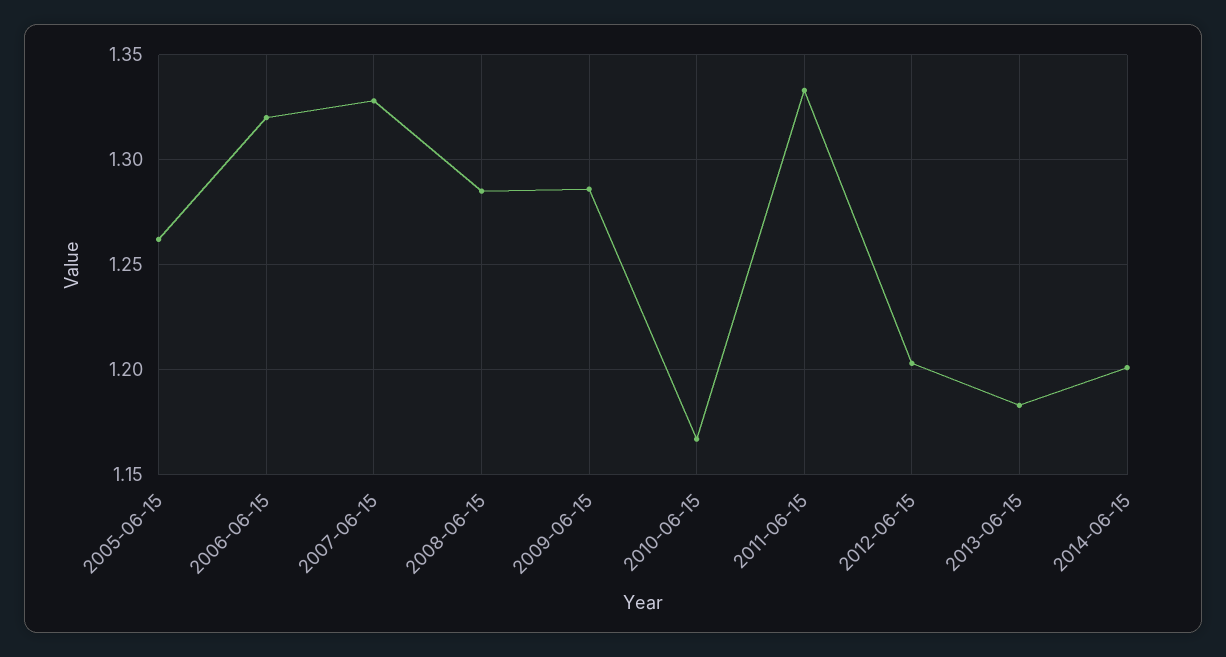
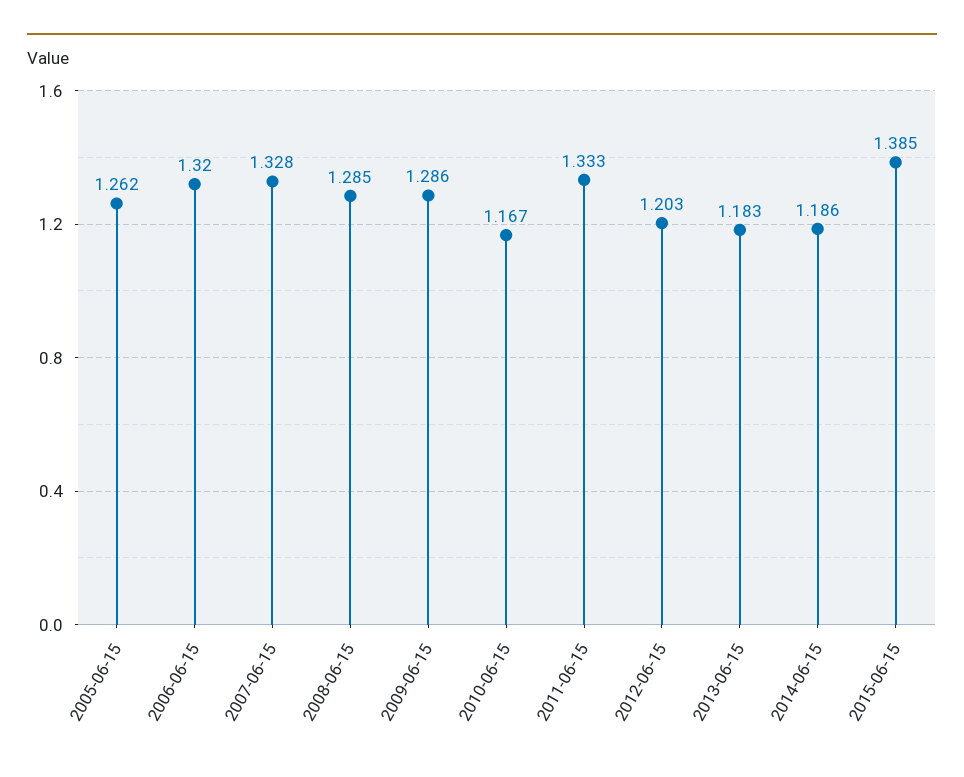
2014-06-15: 1.2 -> 1.186
2015-06-15: none -> 1.385

